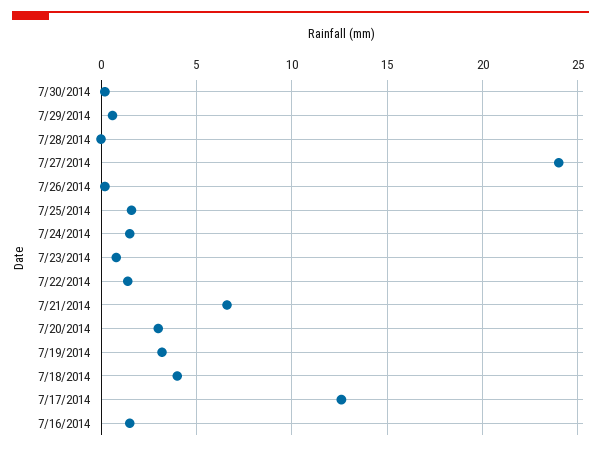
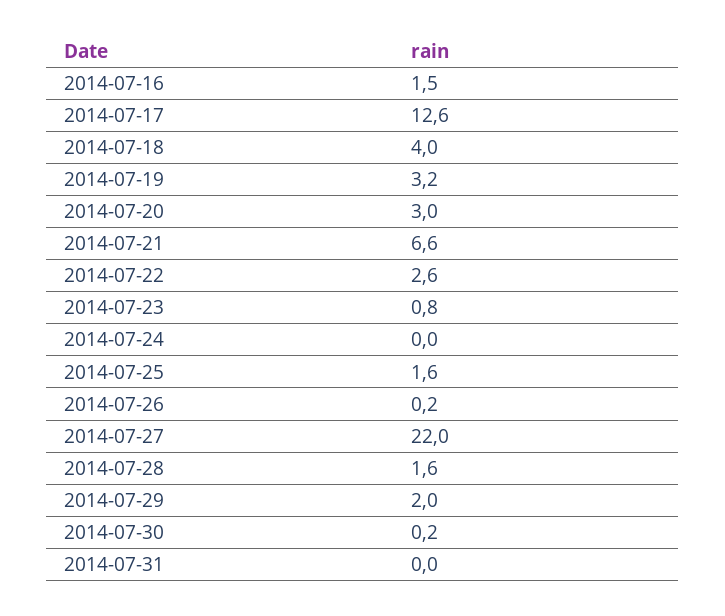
7/29/2014: 0.5 -> 2
7/28/2014: 0 -> 1.6
7/27/2014: 24 -> 22
7/24/2014: 1.5 -> 0
7/22/2014: 1.5 -> 2.6
2014-07-31: none -> 0

